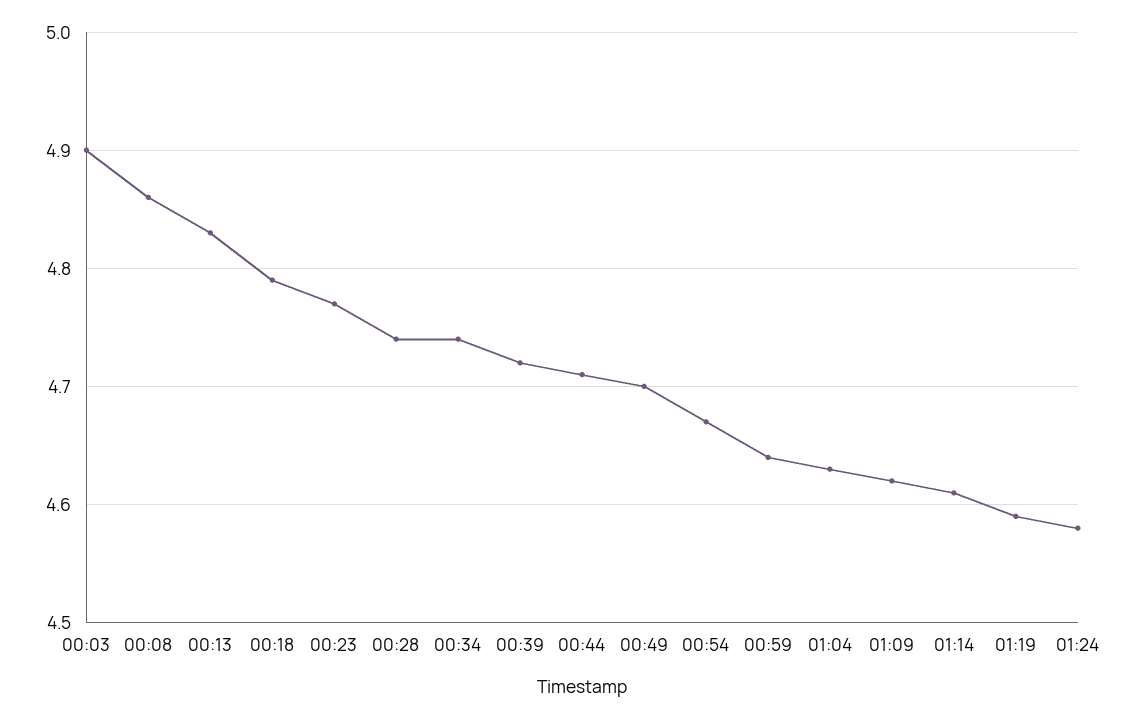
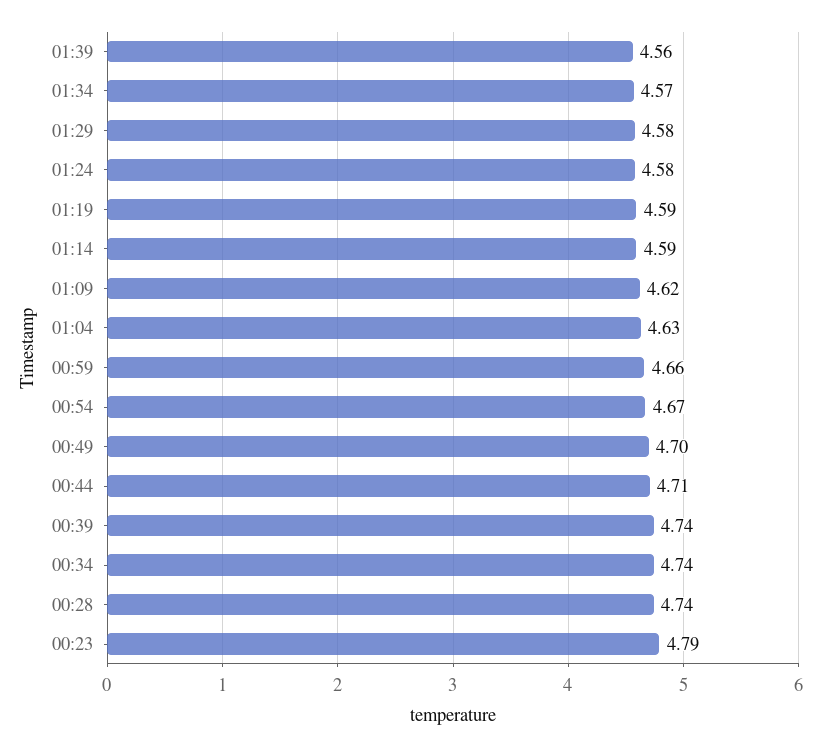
00:03: 4.9 -> none
00:08: 4.86 -> none
00:13: 4.83 -> none
00:18: 4.79 -> none
00:23: 4.77 -> 4.79
00:39: 4.72 -> 4.74
00:59: 4.64 -> 4.66
01:14: 4.61 -> 4.59
01:39: none -> 4.56
01:34: none -> 4.57
01:29: none -> 4.58

